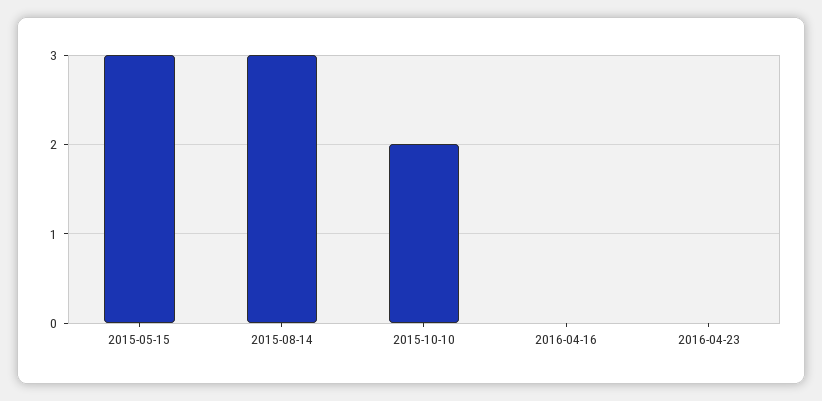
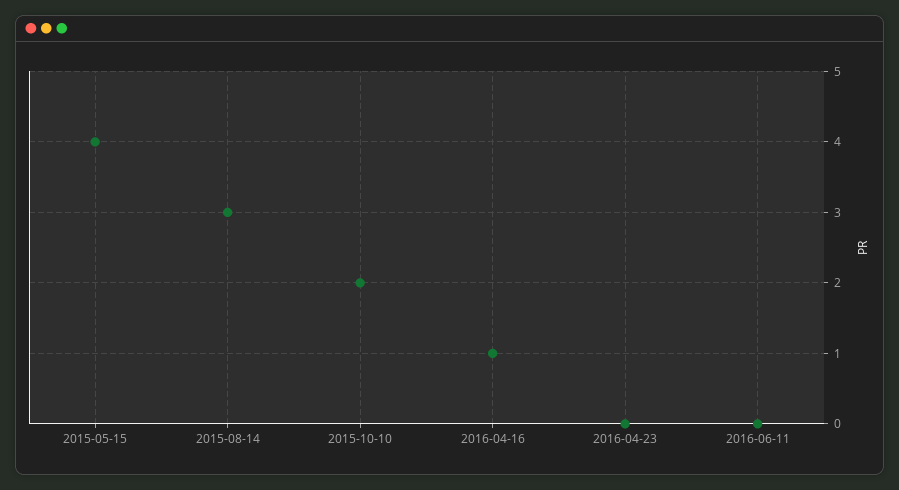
2015-05-15: 3 -> 4
2016-04-16: 0 -> 1
2016-06-11: none -> 0

